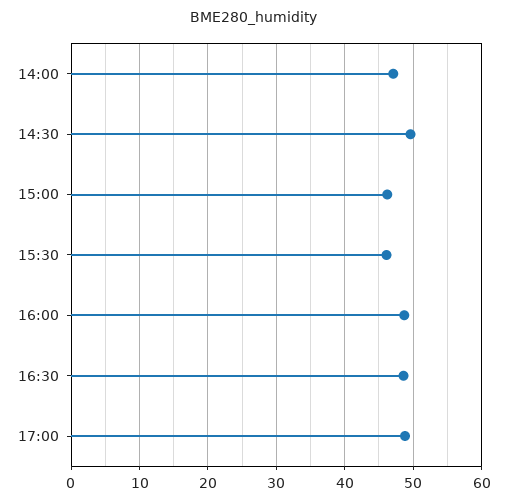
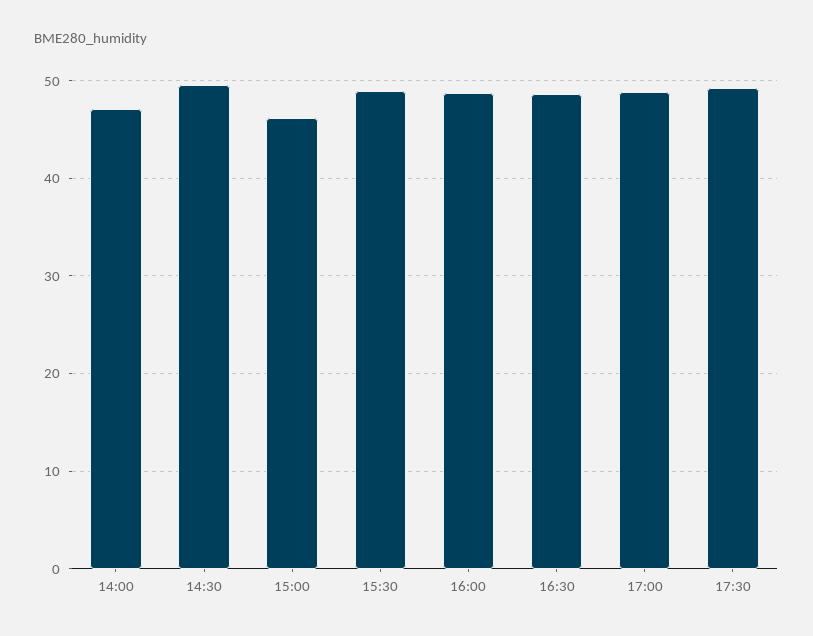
15:30: 46 -> 49
17:30: none -> 49

